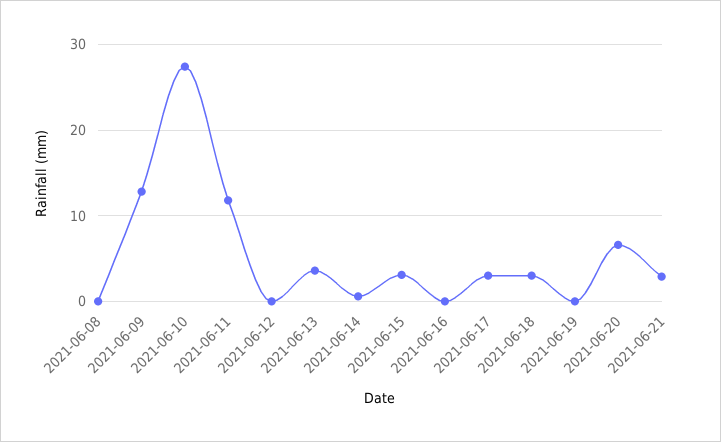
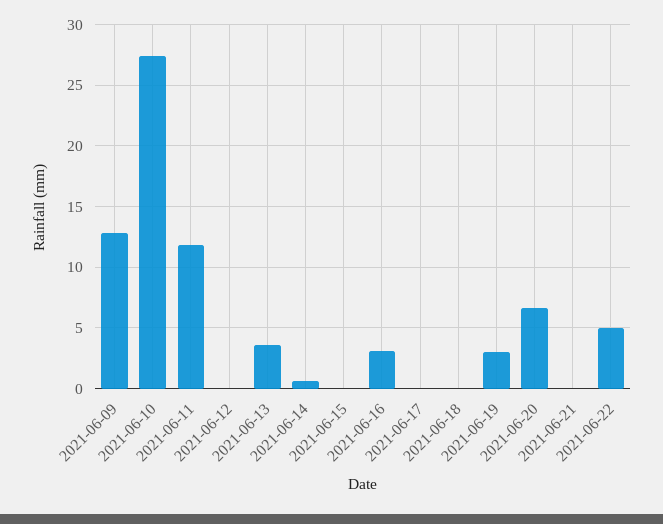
2021-06-08: 0 -> none
2021-06-15: 3 -> 0
2021-06-16: 0 -> 3
2021-06-17: 3 -> 0
2021-06-18: 3 -> 0
2021-06-19: 0 -> 3
2021-06-21: 3 -> 0
2021-06-22: none -> 5

